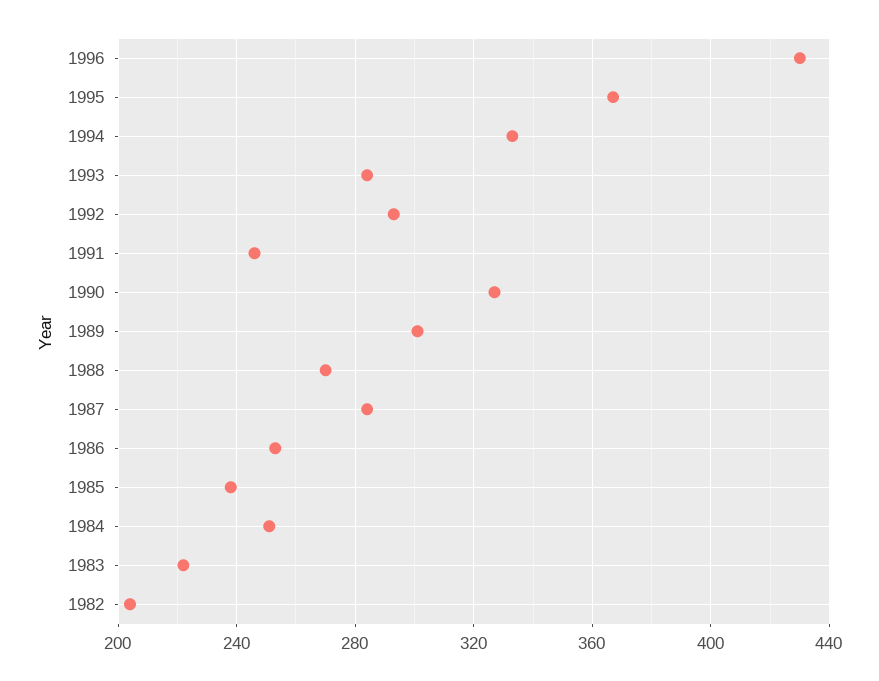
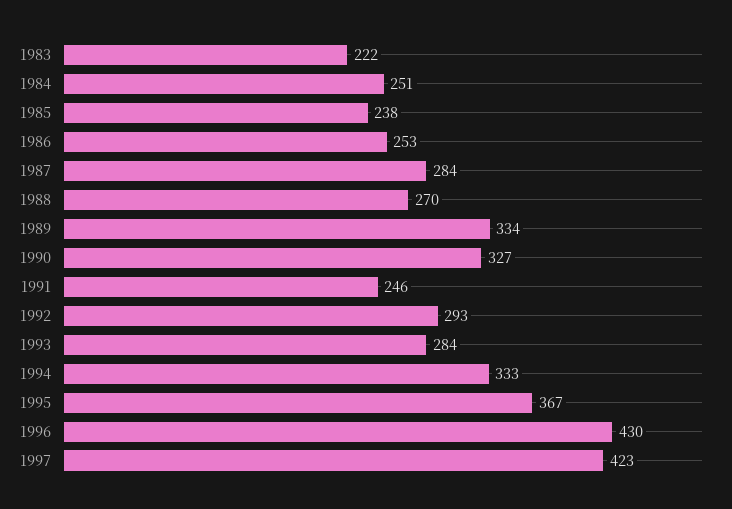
1989: 300 -> 334
1982: 205 -> none
1997: none -> 423

